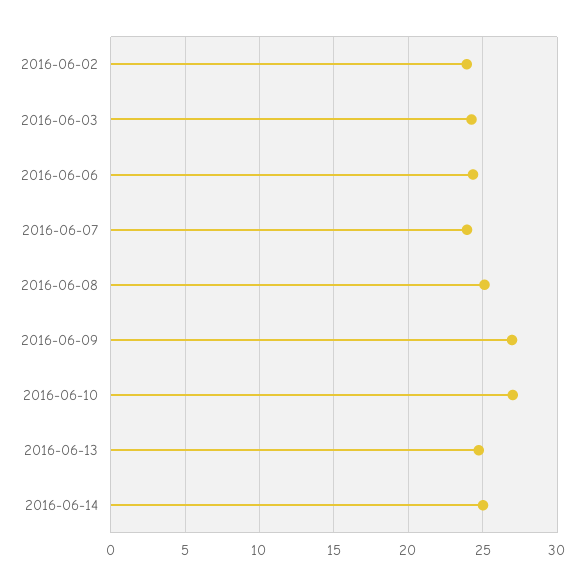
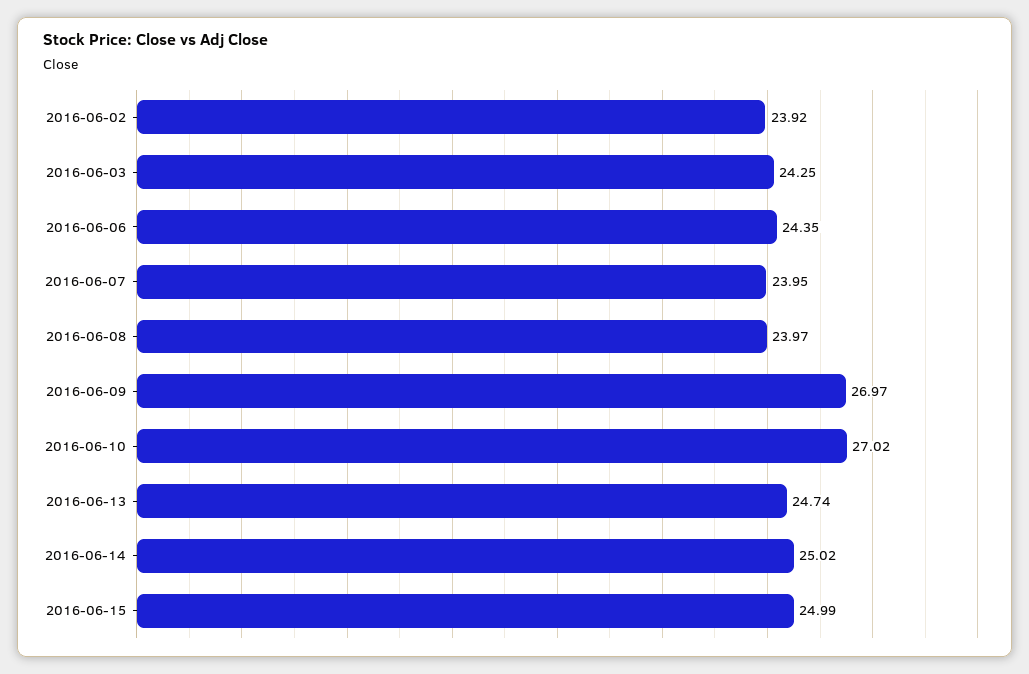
2016-06-08: 25 -> 23.97
2016-06-15: none -> 24.99

